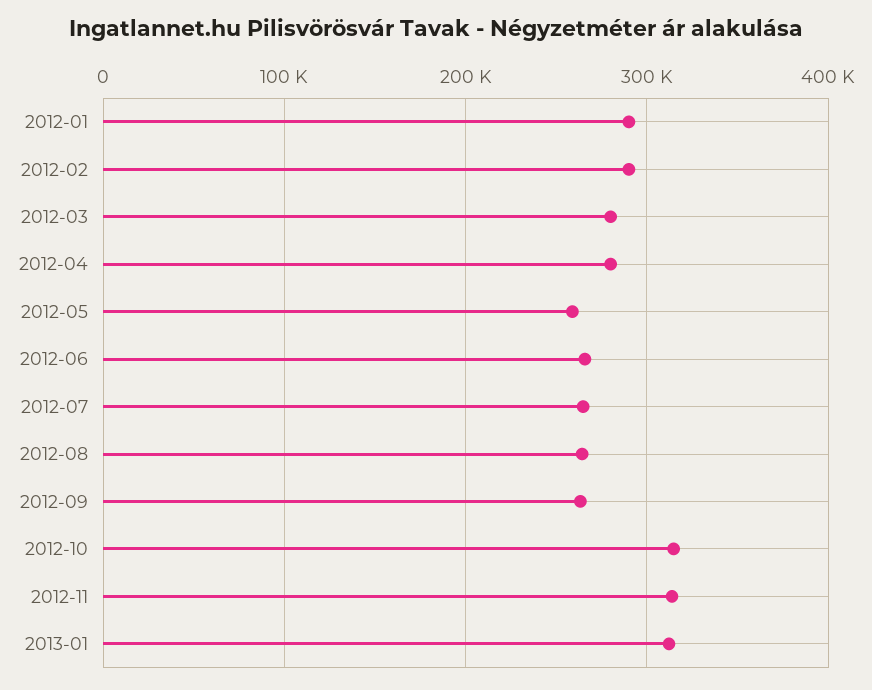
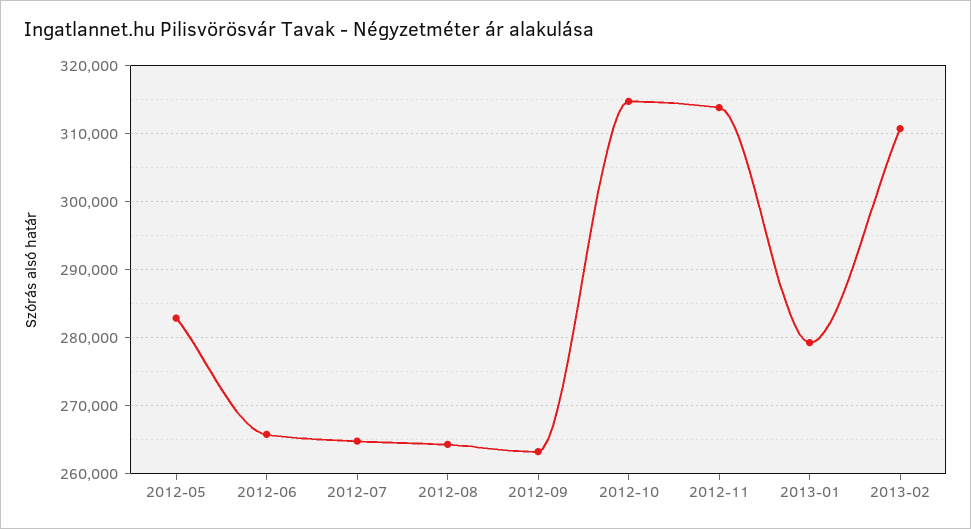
2012-01: 290000 -> none
2012-02: 290000 -> none
2012-03: 280000 -> none
2012-04: 280000 -> none
2012-05: 260000 -> 283000
2013-01: 310000 -> 279000
2013-02: none -> 311000

